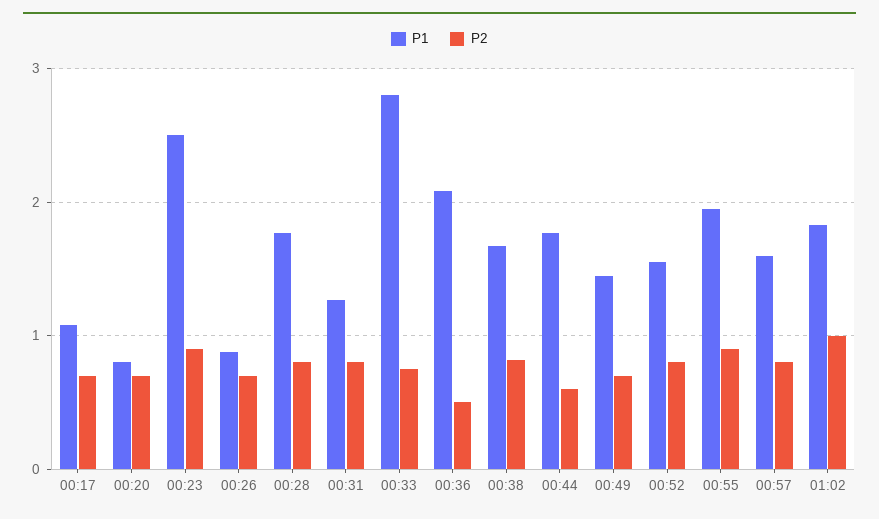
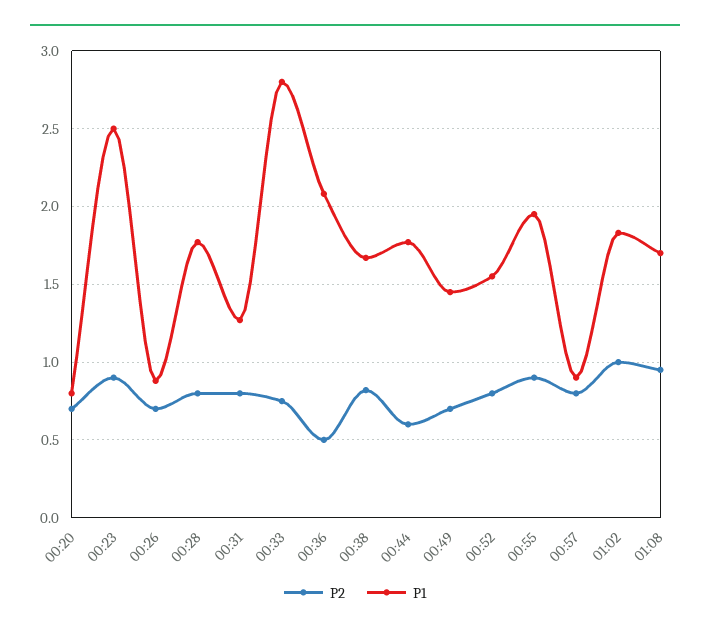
P1, 00:17: 1.1 -> none
P2, 00:17: 0.7 -> none
P1, 00:57: 1.6 -> 0.9
P2, 01:08: none -> 0.95
P1, 01:08: none -> 1.7

